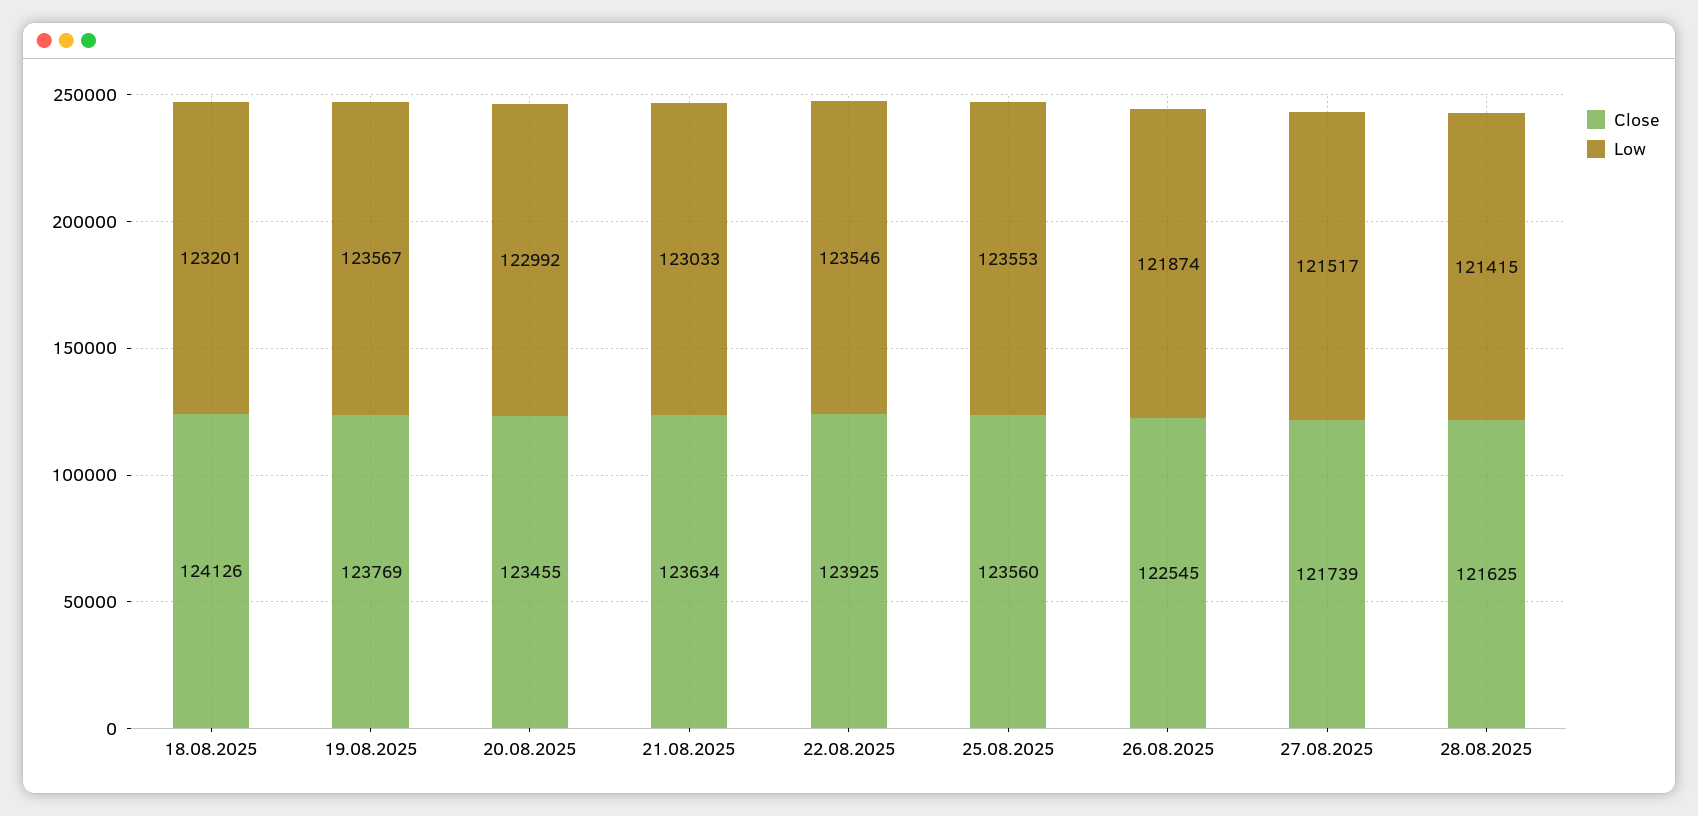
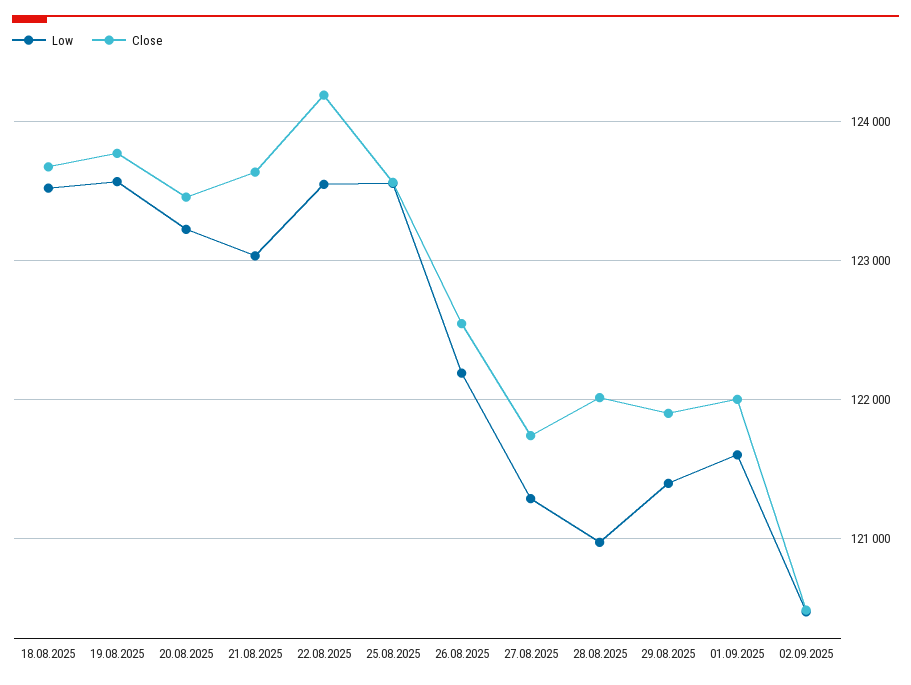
Close, 18.08.2025: 124126 -> 123700
Low, 18.08.2025: 123201 -> 123500
Low, 20.08.2025: 122992 -> 123200
Close, 22.08.2025: 123925 -> 124200
Low, 26.08.2025: 121874 -> 122200
Low, 27.08.2025: 121517 -> 121300
Close, 28.08.2025: 121625 -> 122000
Low, 28.08.2025: 121415 -> 121000
Low, 29.08.2025: none -> 121400
Close, 29.08.2025: none -> 121900
Low, 01.09.2025: none -> 121600
Close, 01.09.2025: none -> 122000
Low, 02.09.2025: none -> 120500
Close, 02.09.2025: none -> 120500

